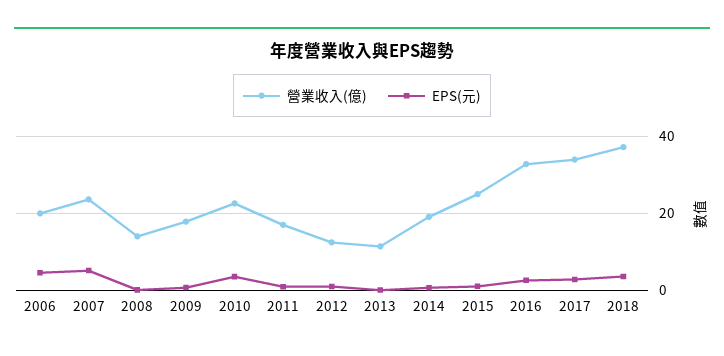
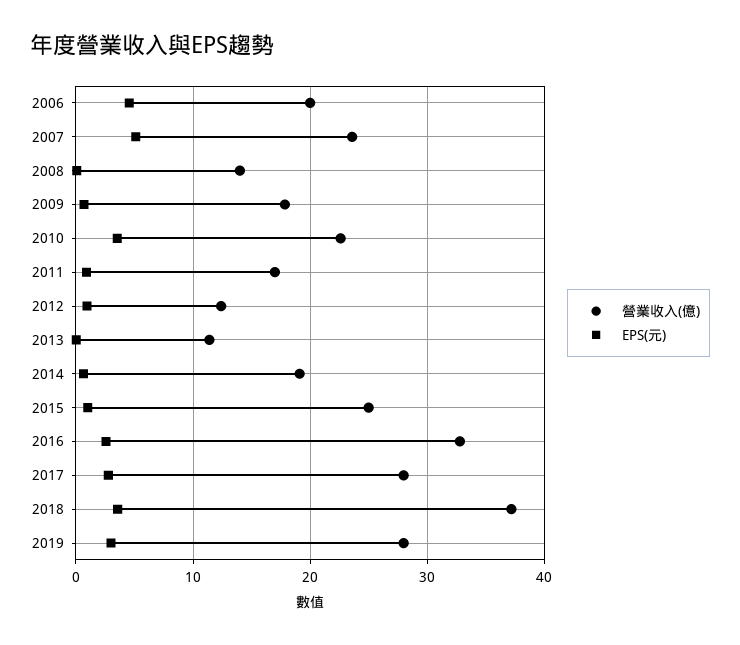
營業收入(億), 2017: 34 -> 28
營業收入(億), 2019: none -> 28
EPS(元), 2019: none -> 3

